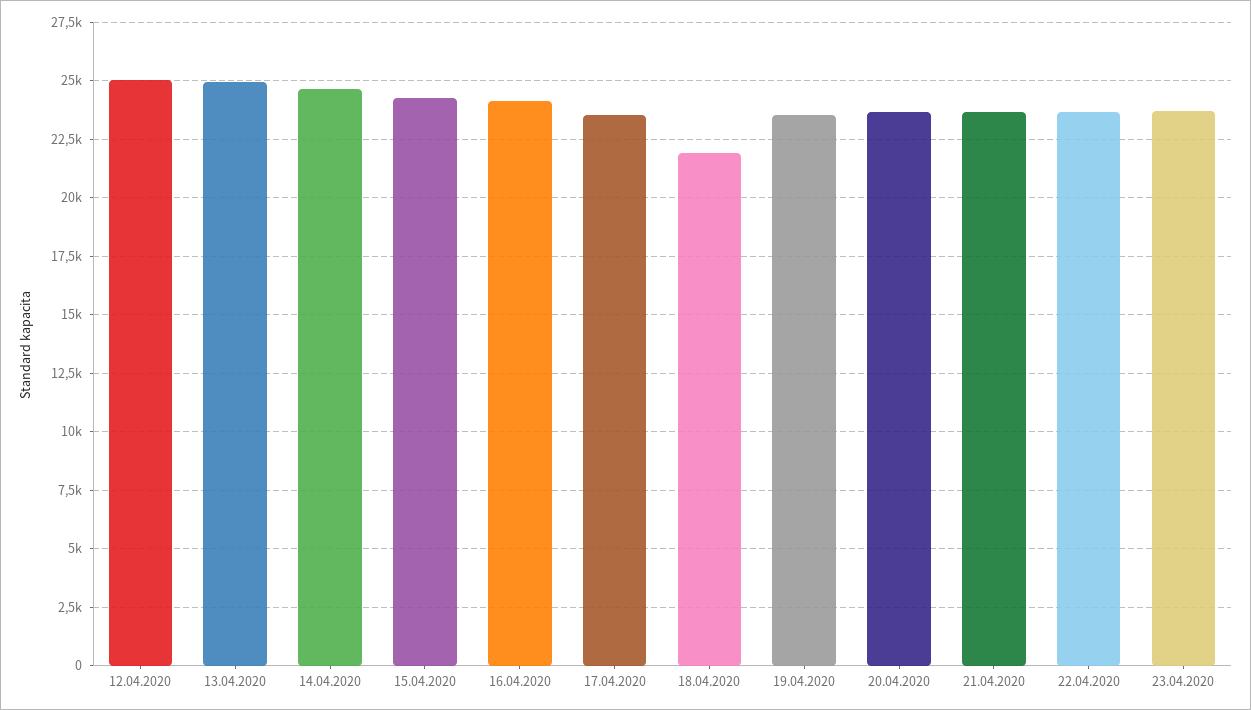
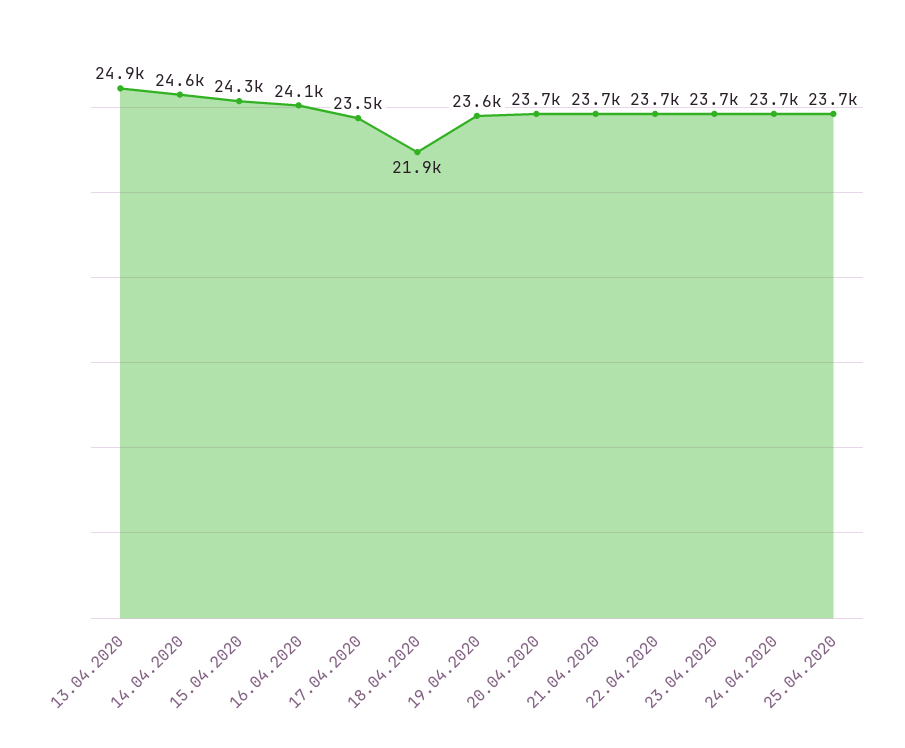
12.04.2020: 25000 -> none
24.04.2020: none -> 23700
25.04.2020: none -> 23700

